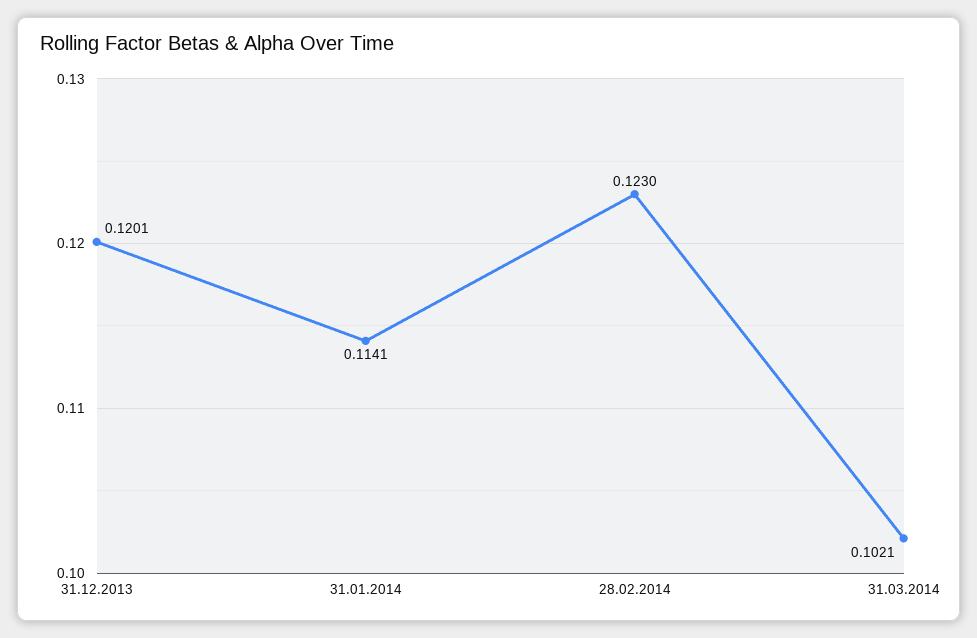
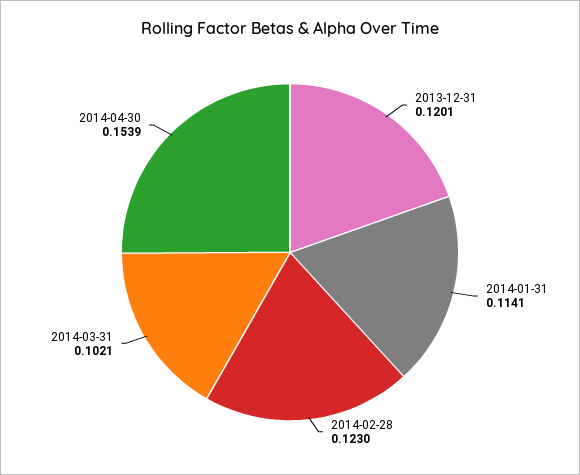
2014-04-30: none -> 0.1539

